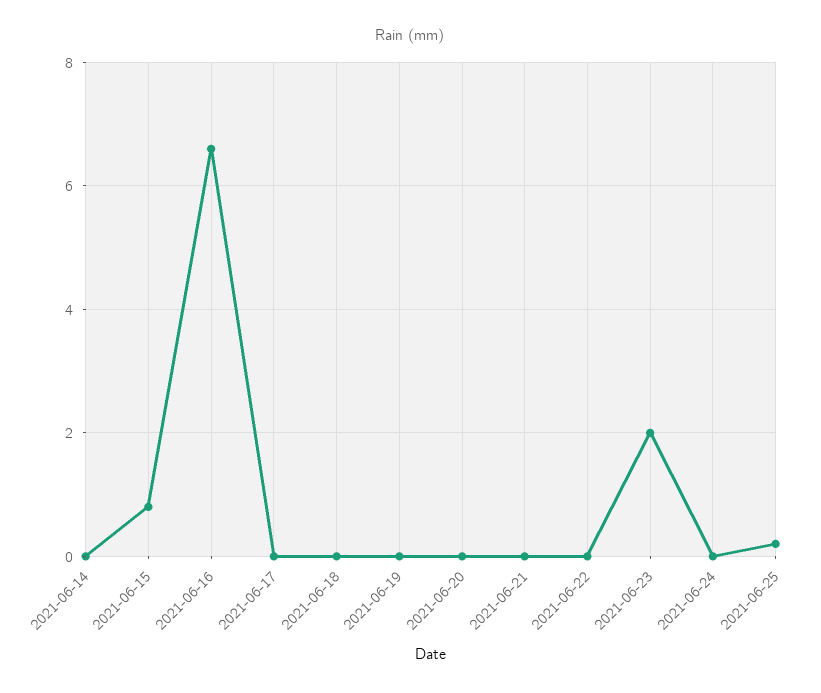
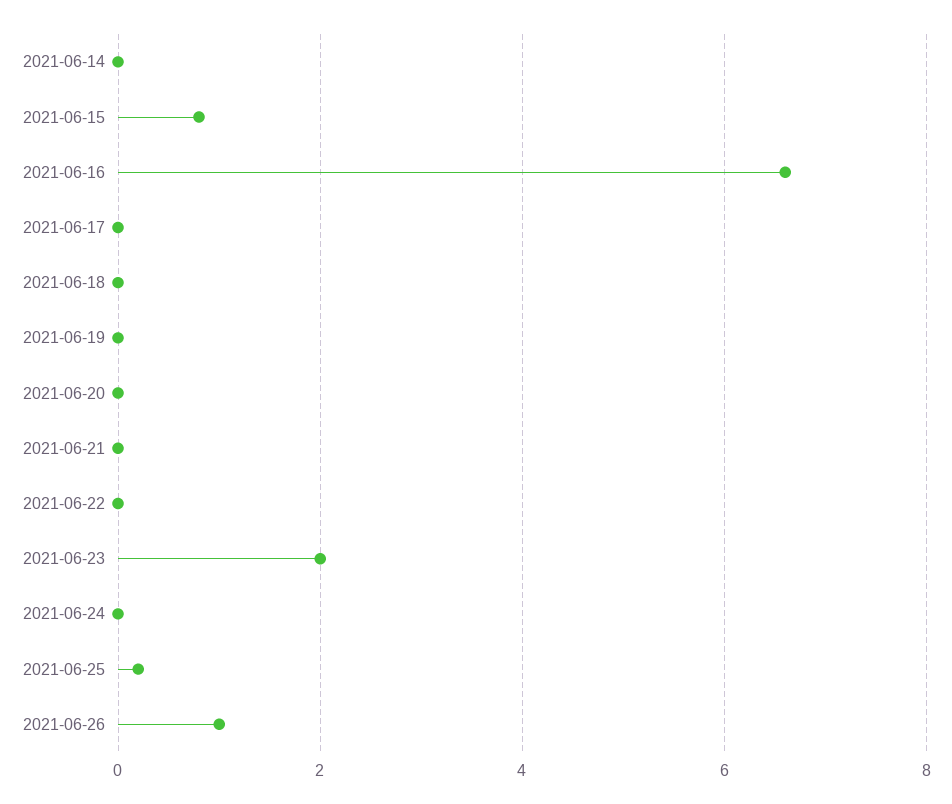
2021-06-26: none -> 1

